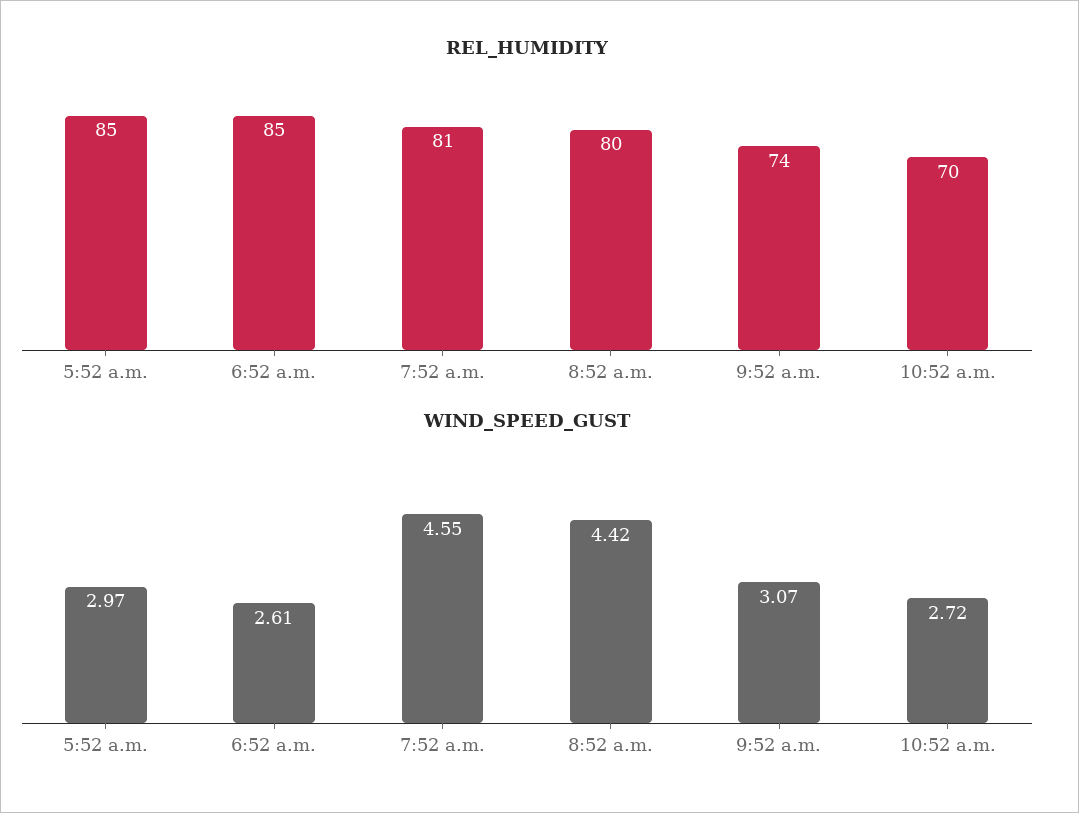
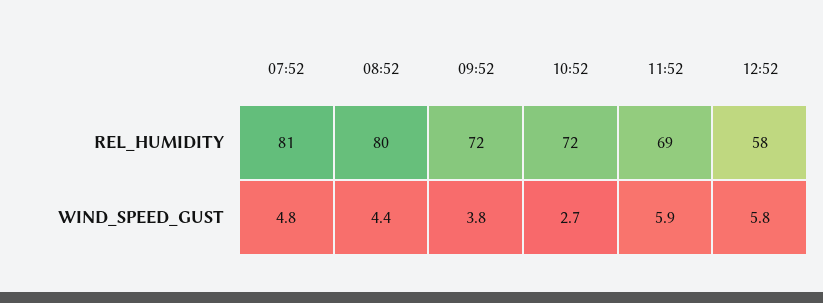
REL_HUMIDITY, 5:52 a.m.: 85 -> none
REL_HUMIDITY, 6:52 a.m.: 85 -> none
REL_HUMIDITY, 9:52 a.m.: 74 -> 72
REL_HUMIDITY, 10:52 a.m.: 70 -> 72
WIND_SPEED_GUST, 5:52 a.m.: 2.97 -> none
WIND_SPEED_GUST, 6:52 a.m.: 2.61 -> none
WIND_SPEED_GUST, 7:52 a.m.: 4.55 -> 4.8
WIND_SPEED_GUST, 9:52 a.m.: 3.07 -> 3.8
REL_HUMIDITY, 11:52: none -> 69
REL_HUMIDITY, 12:52: none -> 58
WIND_SPEED_GUST, 11:52: none -> 5.9
WIND_SPEED_GUST, 12:52: none -> 5.8

